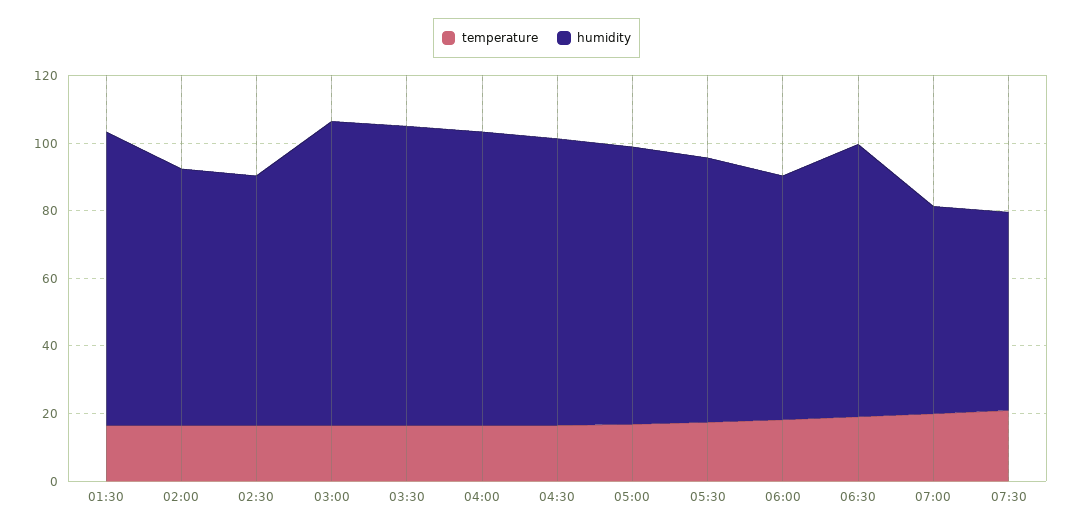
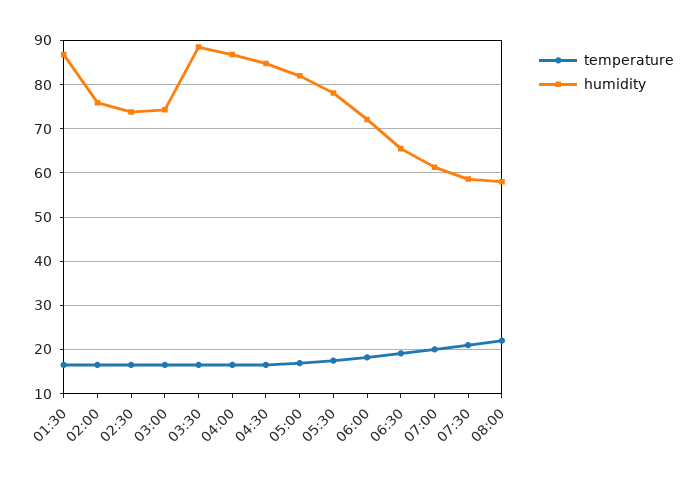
humidity, 03:00: 90 -> 74
humidity, 06:30: 80 -> 66
temperature, 08:00: none -> 22
humidity, 08:00: none -> 58

